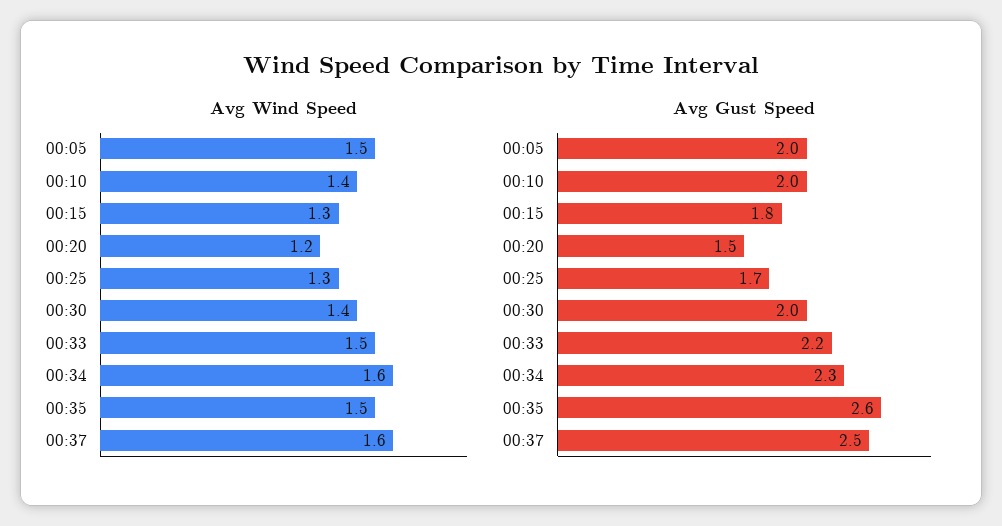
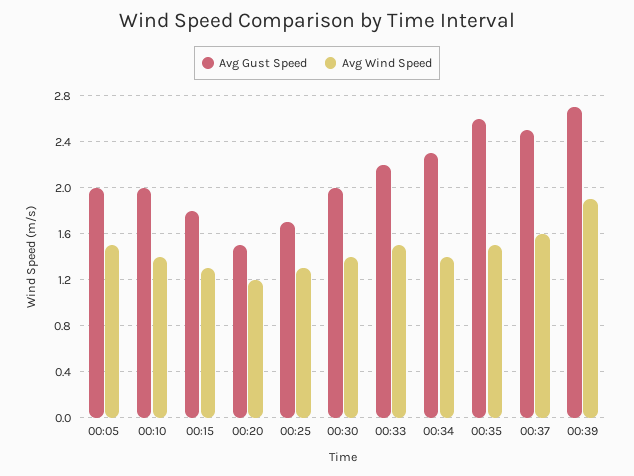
Avg Wind Speed, 00:34: 1.6 -> 1.4
Avg Gust Speed, 00:39: none -> 2.7
Avg Wind Speed, 00:39: none -> 1.9

